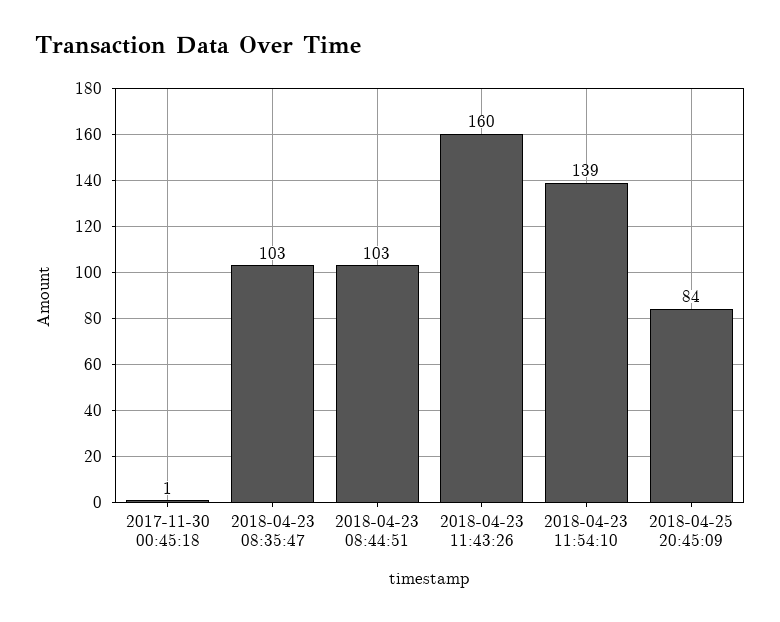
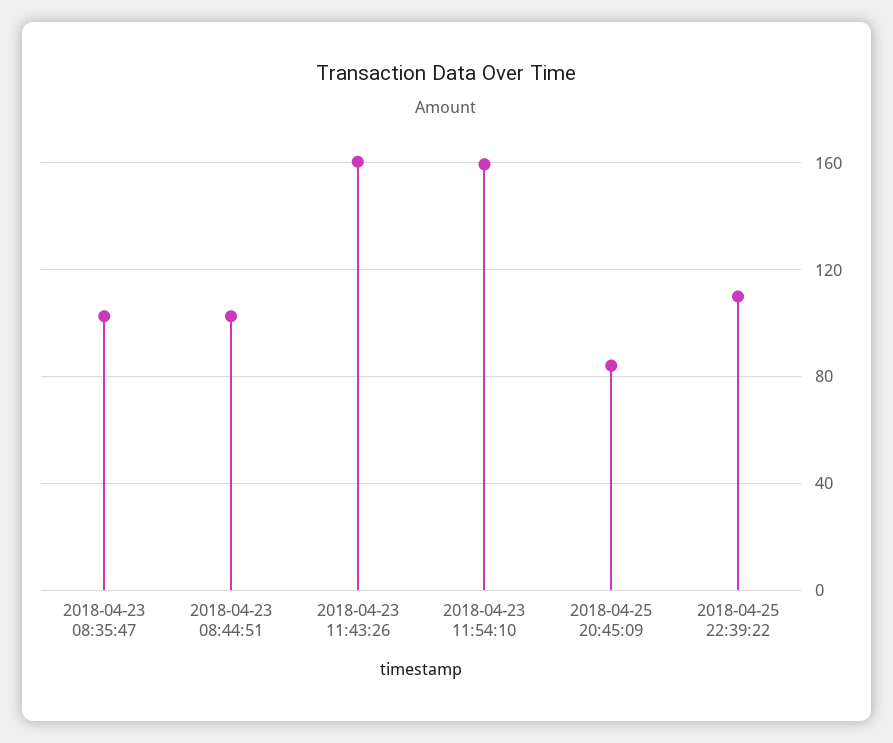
2017-11-30 00:45:18: 1 -> none
2018-04-23 11:54:10: 139 -> 160
2018-04-25 22:39:22: none -> 110

